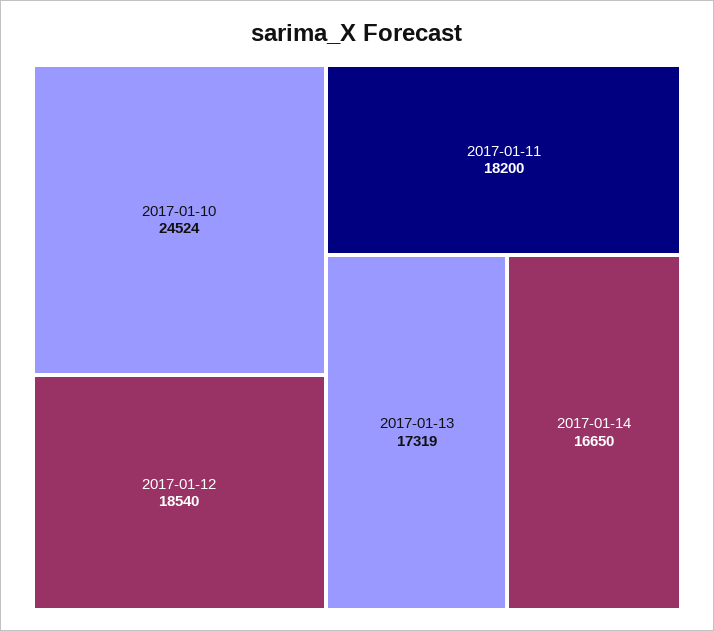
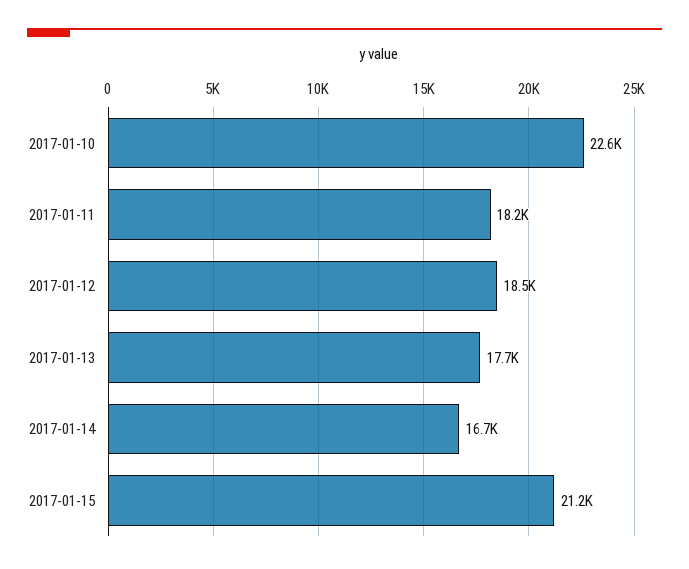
2017-01-10: 24524 -> 22600
2017-01-13: 17319 -> 17700
2017-01-15: none -> 21200

